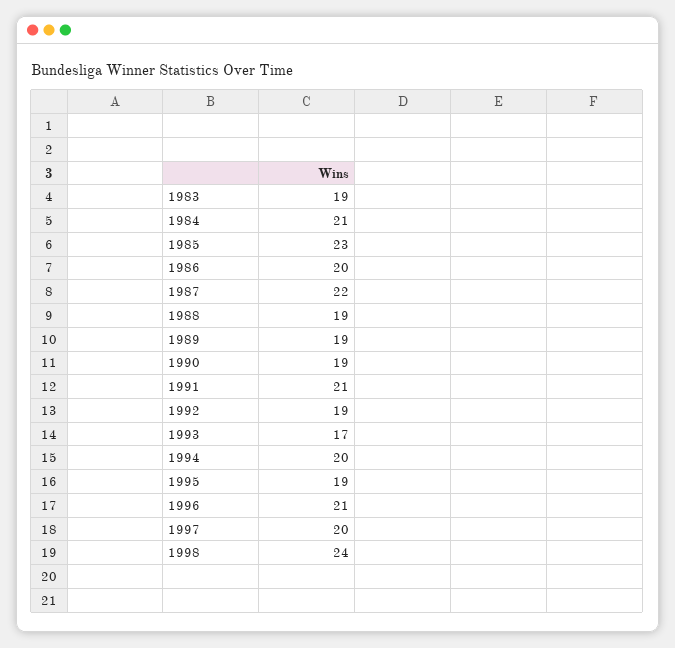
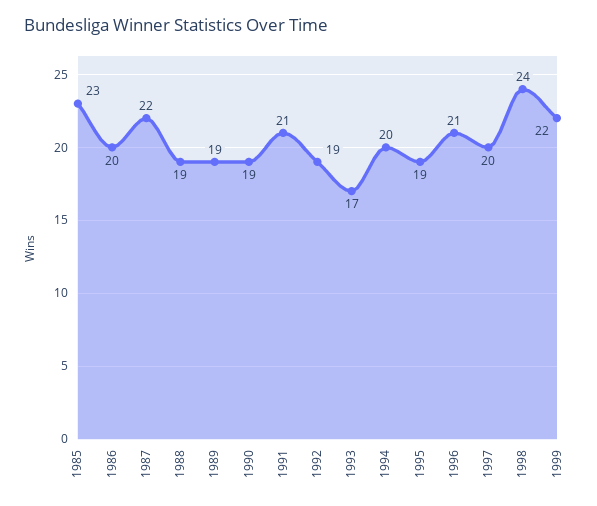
1983: 19 -> none
1984: 21 -> none
1999: none -> 22

